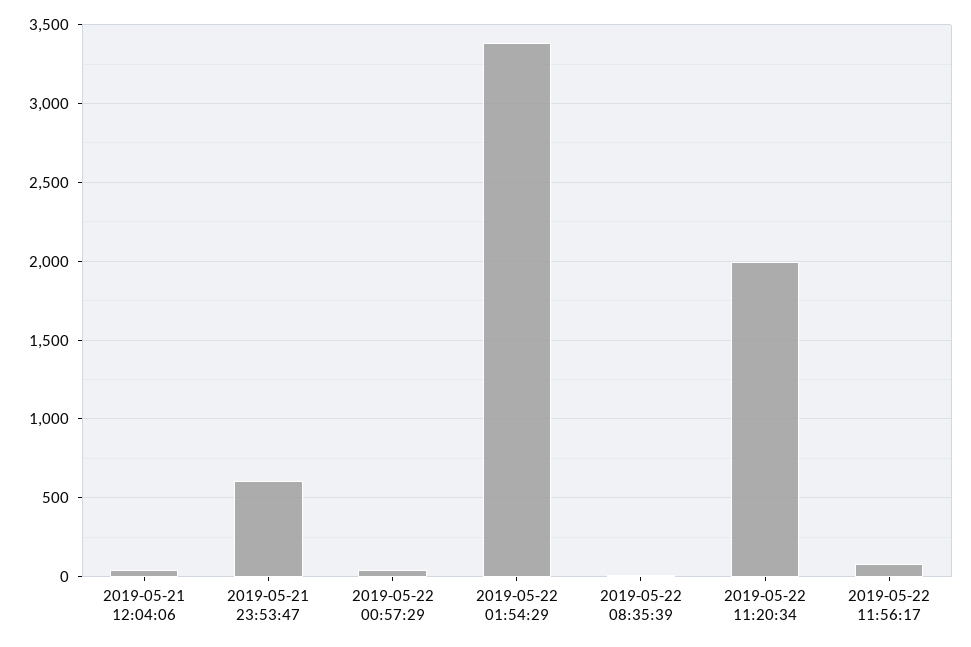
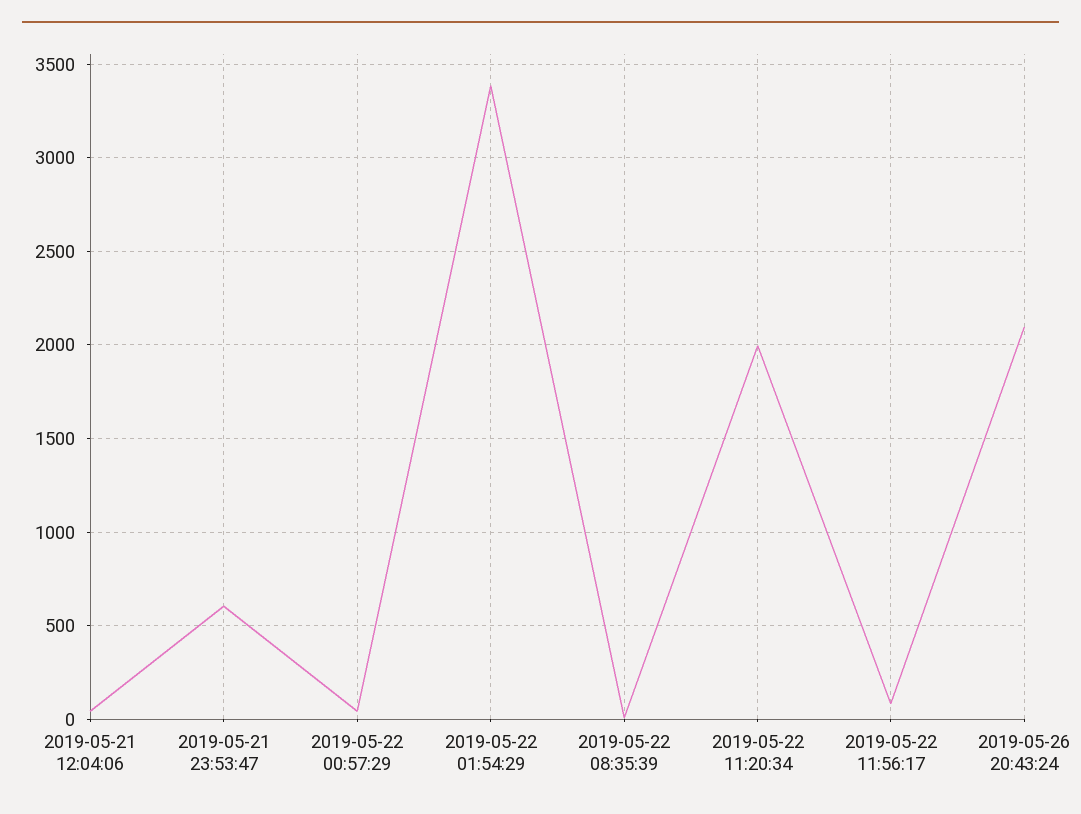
2019-05-26 20:43:24: none -> 2100

